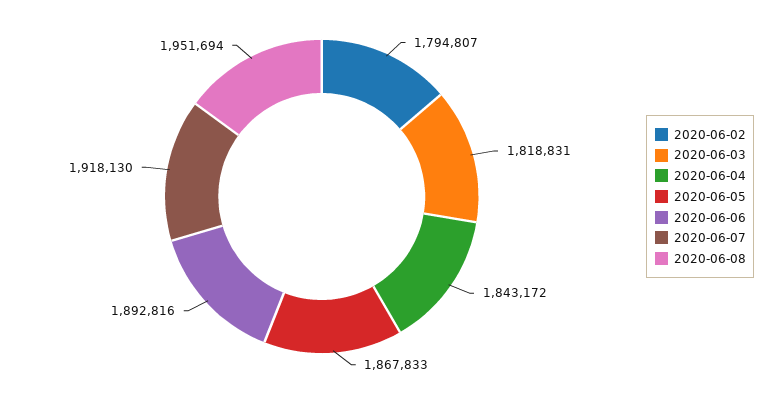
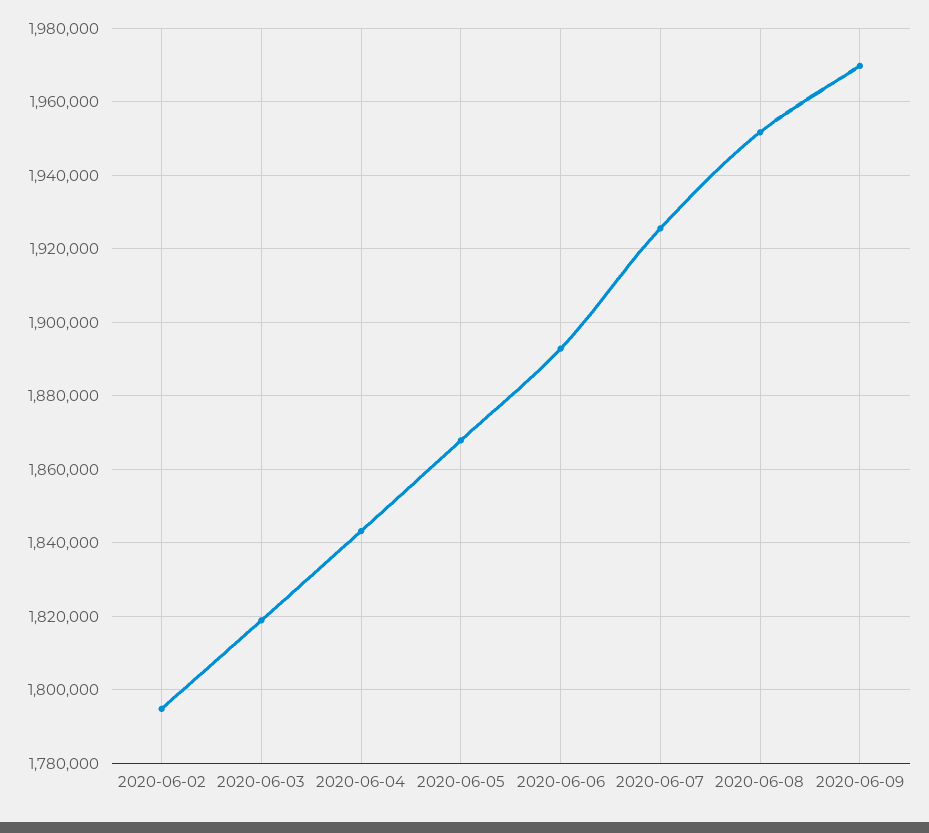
2020-06-07: 1918130 -> 1926000
2020-06-09: none -> 1970000

